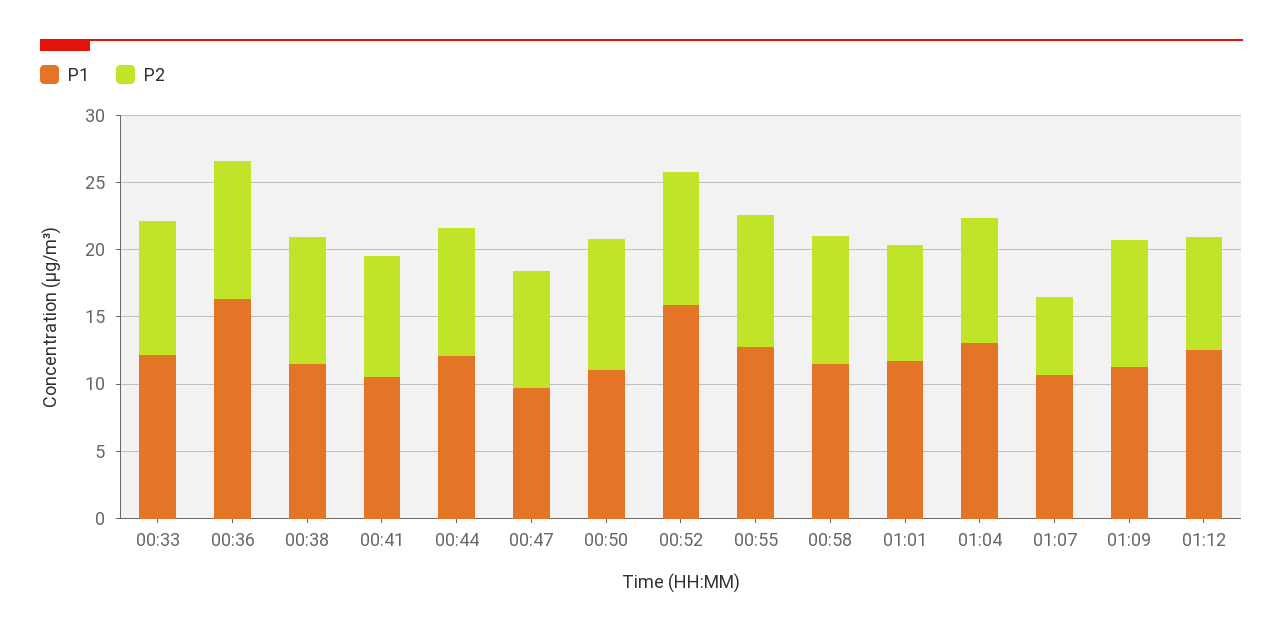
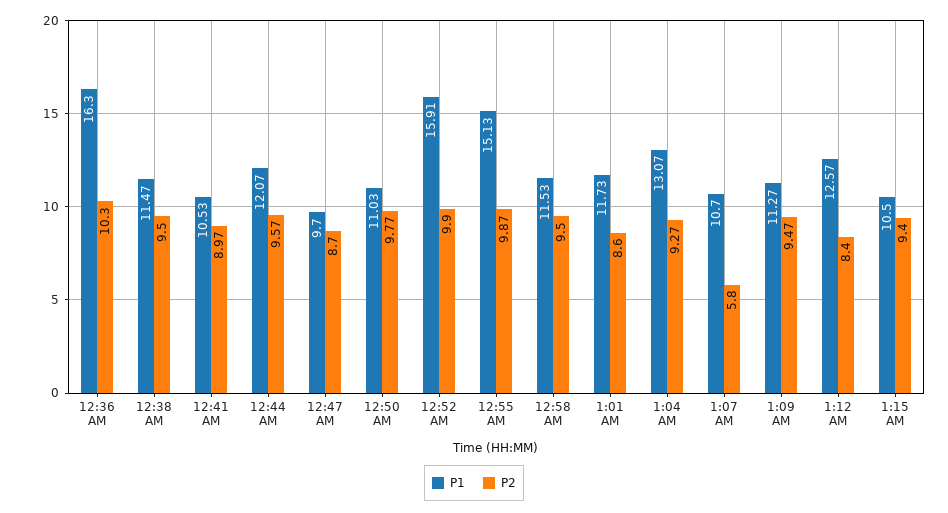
P1, 00:33: 12 -> none
P2, 00:33: 10 -> none
P1, 00:55: 13 -> 15.13
P1, 1:15 AM: none -> 10.5
P2, 1:15 AM: none -> 9.4

